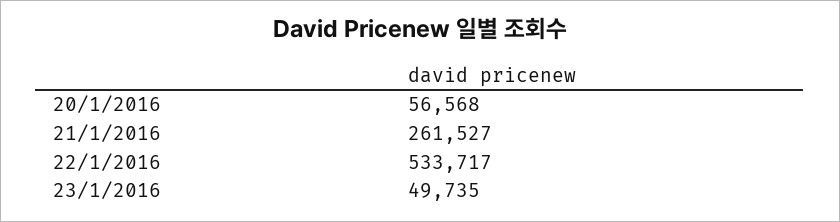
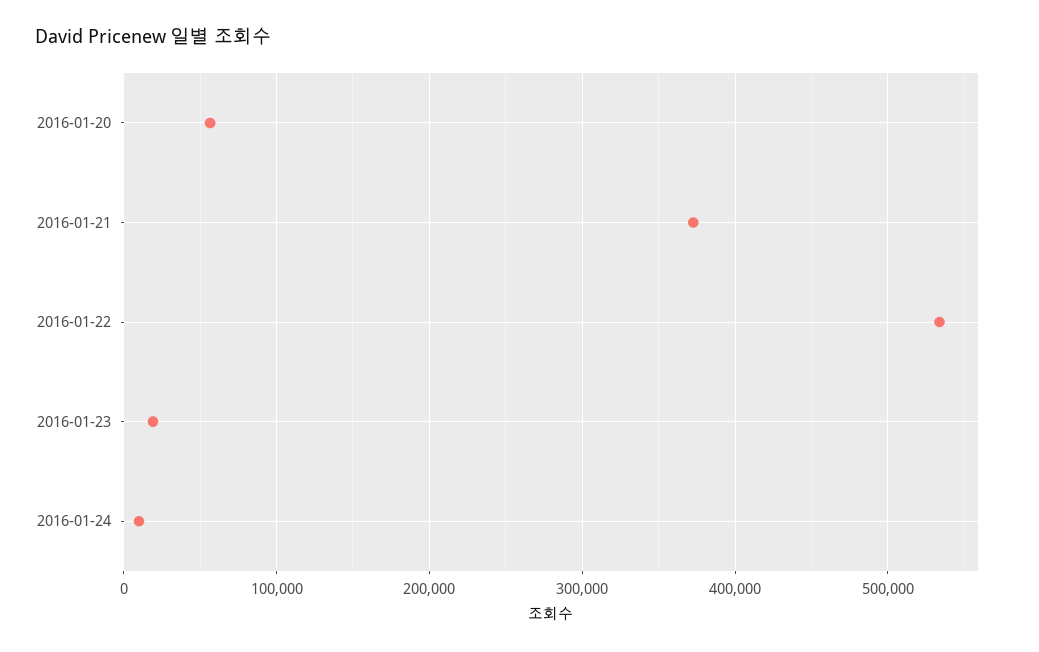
21/1/2016: 261527 -> 370000
23/1/2016: 49735 -> 20000
2016-01-24: none -> 10000

